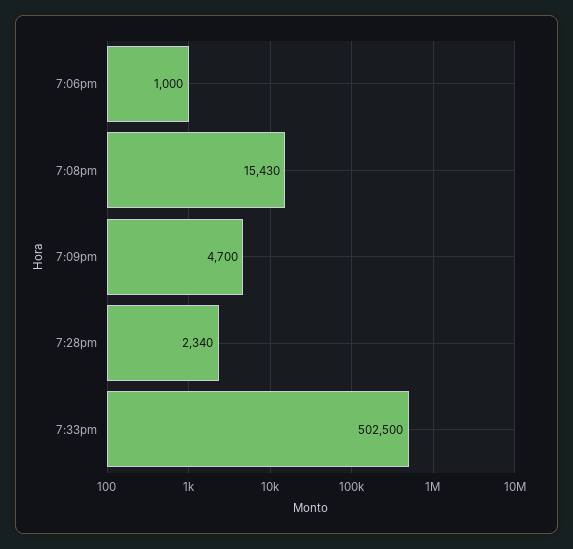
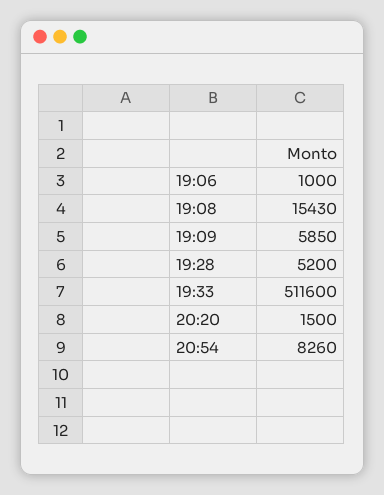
7:09pm: 4700 -> 5850
7:28pm: 2340 -> 5200
7:33pm: 502500 -> 511600
20:20: none -> 1500
20:54: none -> 8260

